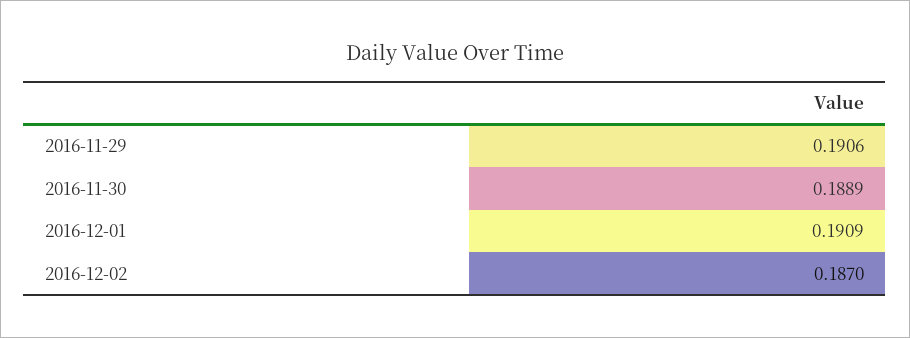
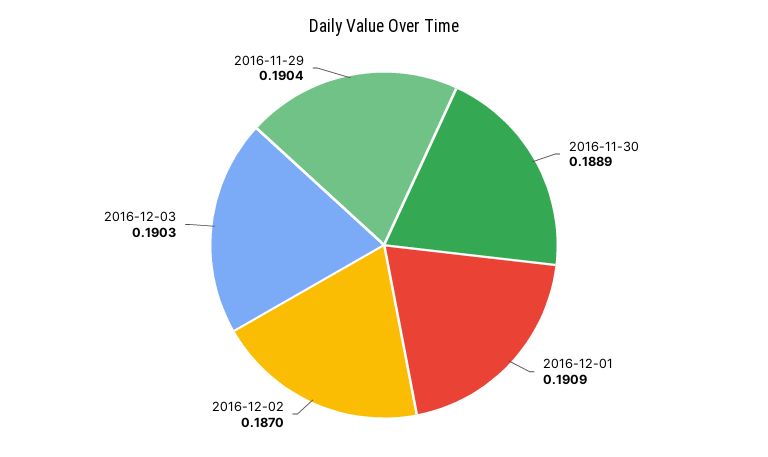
2016-11-29: 0.1906 -> 0.1904
2016-12-03: none -> 0.1903

